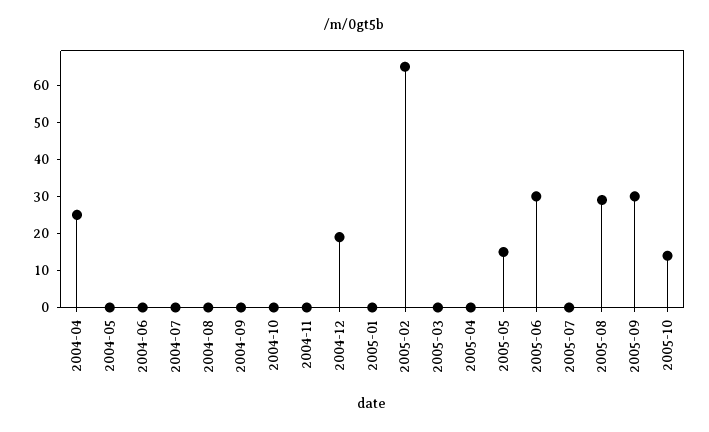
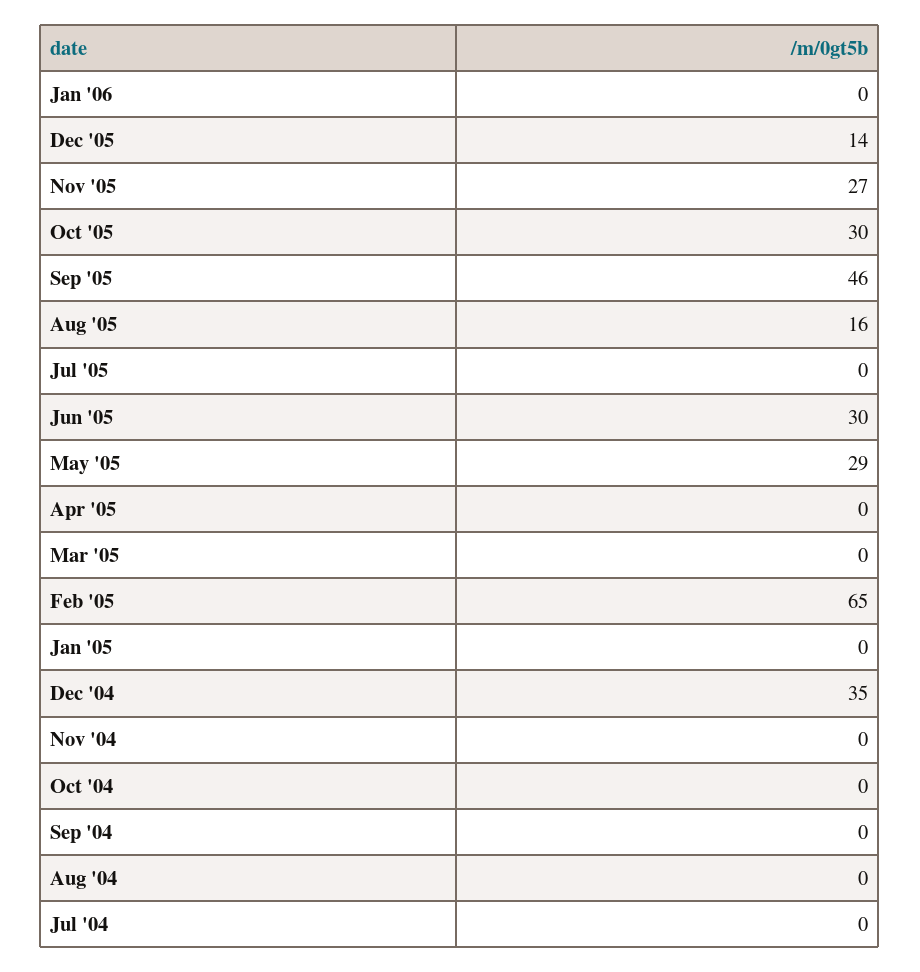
2004-04: 25 -> none
2004-05: 0 -> none
2004-06: 0 -> none
2004-12: 20 -> 35
2005-05: 15 -> 29
2005-08: 30 -> 16
2005-09: 30 -> 46
2005-10: 15 -> 30
Jan '06: none -> 0
Dec '05: none -> 14
Nov '05: none -> 27

